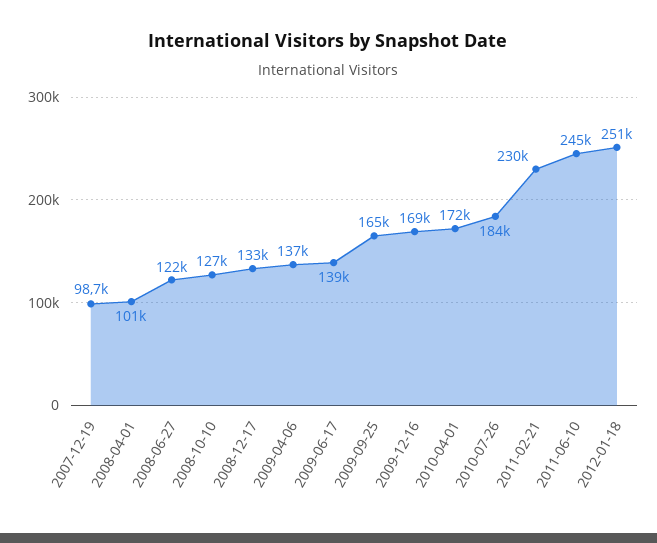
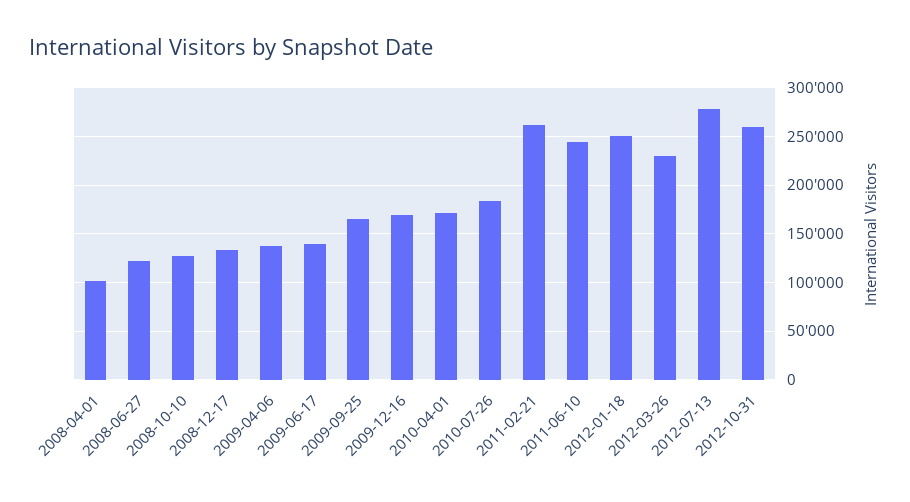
2007-12-19: 98700 -> none
2011-02-21: 230000 -> 260000
2012-03-26: none -> 230000
2012-07-13: none -> 280000
2012-10-31: none -> 260000

